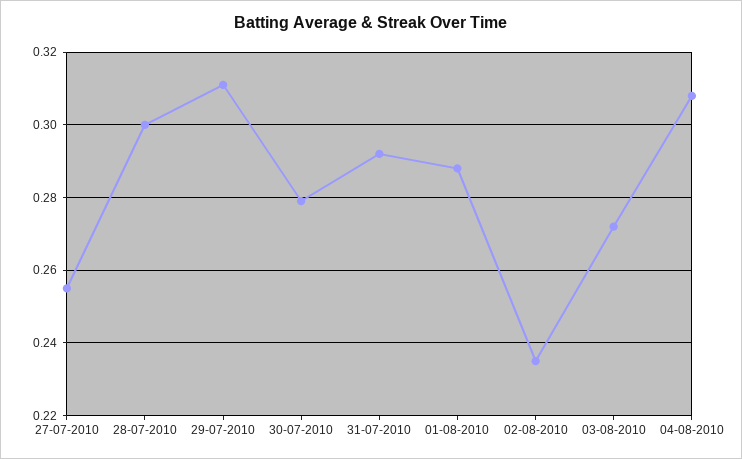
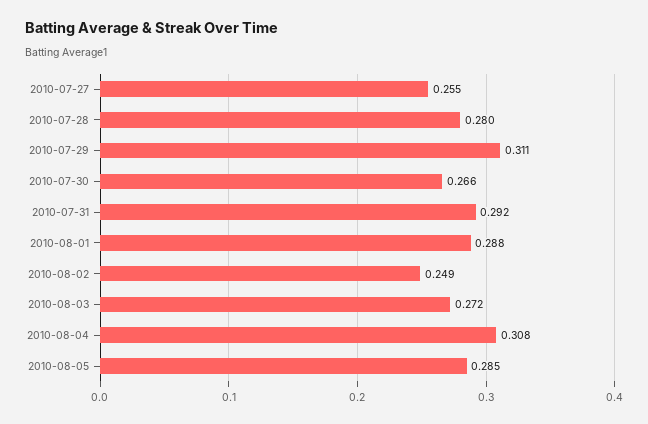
28-07-2010: 0.3 -> 0.28
30-07-2010: 0.28 -> 0.266
02-08-2010: 0.235 -> 0.249
2010-08-05: none -> 0.285

